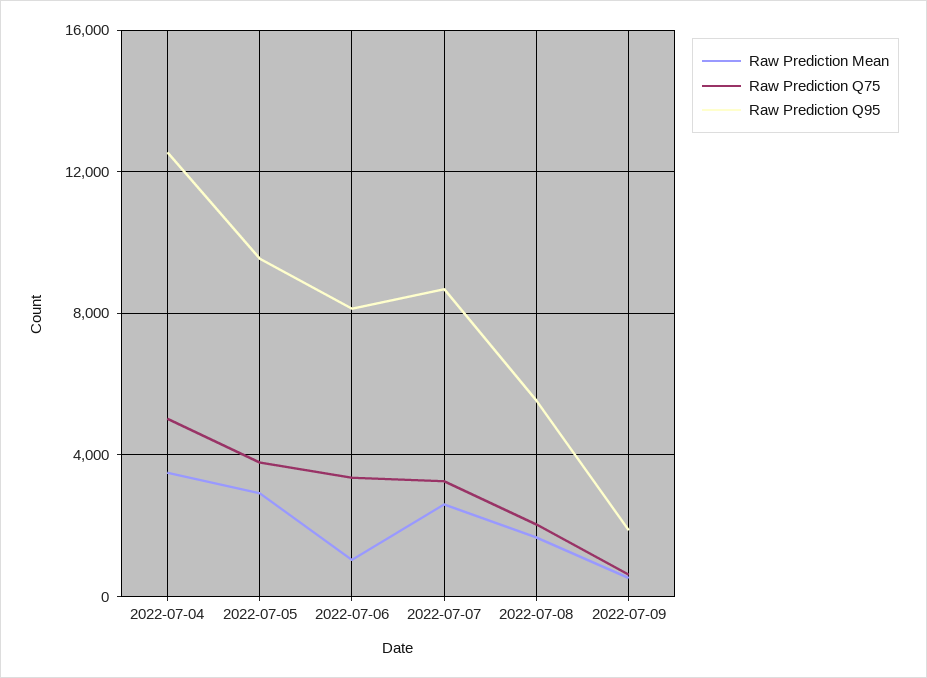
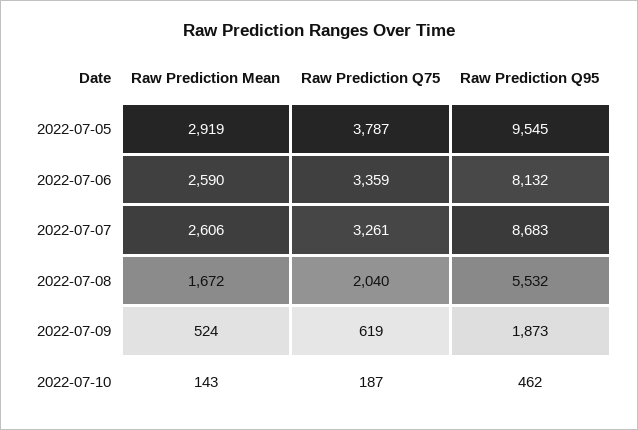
Raw Prediction Mean, 2022-07-04: 3500 -> none
Raw Prediction Q75, 2022-07-04: 5000 -> none
Raw Prediction Q95, 2022-07-04: 12500 -> none
Raw Prediction Mean, 2022-07-06: 1000 -> 2590
Raw Prediction Mean, 2022-07-10: none -> 143
Raw Prediction Q75, 2022-07-10: none -> 187
Raw Prediction Q95, 2022-07-10: none -> 462

